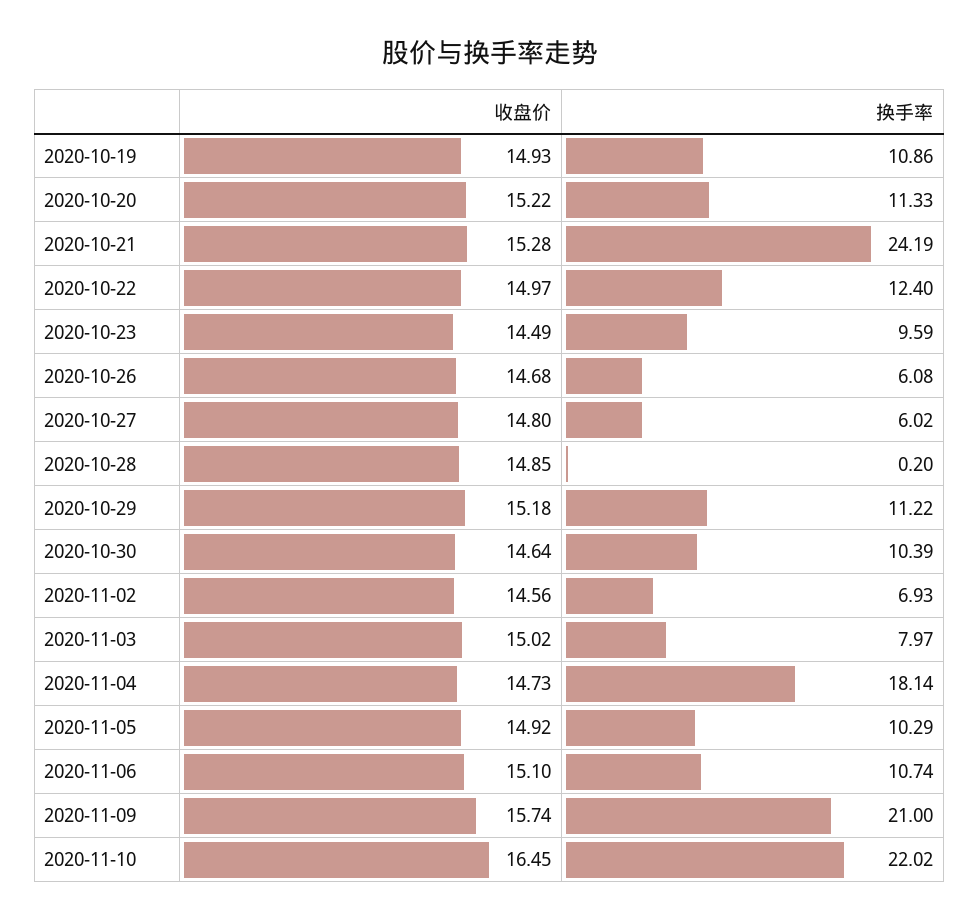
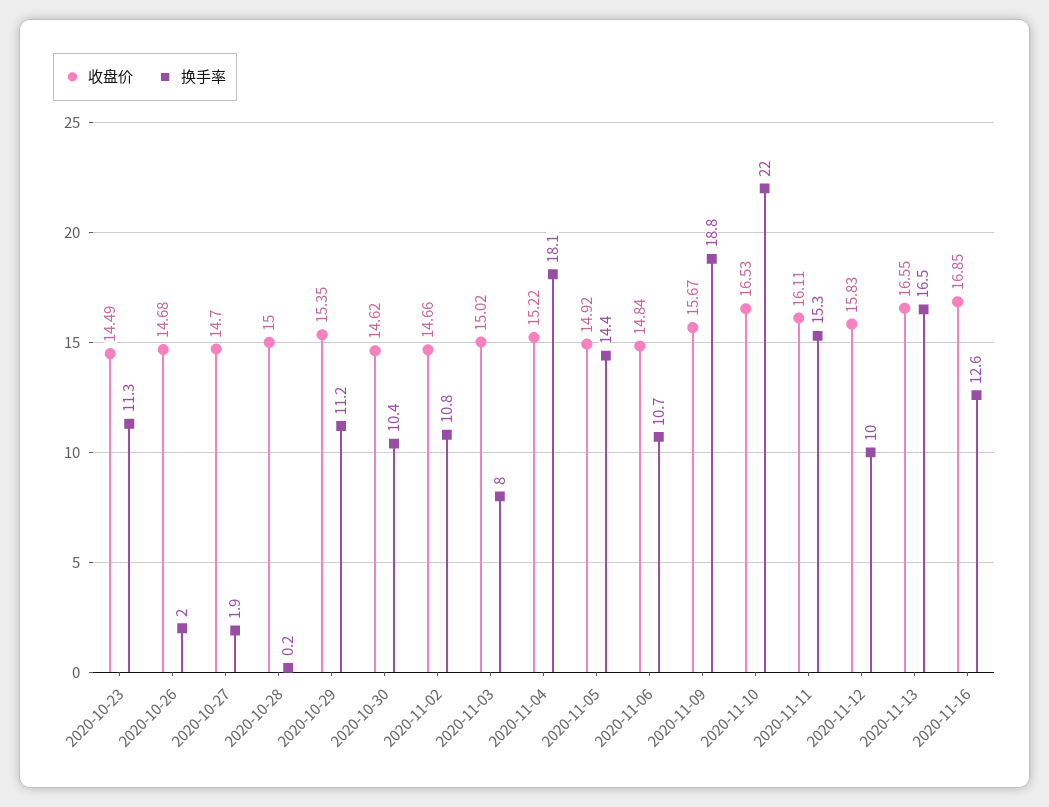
收盘价, 2020-10-19: 14.93 -> none
换手率, 2020-10-19: 10.86 -> none
收盘价, 2020-10-20: 15.22 -> none
换手率, 2020-10-20: 11.33 -> none
收盘价, 2020-10-21: 15.28 -> none
换手率, 2020-10-21: 24.19 -> none
收盘价, 2020-10-22: 14.97 -> none
换手率, 2020-10-22: 12.4 -> none
换手率, 2020-10-23: 9.59 -> 11.3
换手率, 2020-10-26: 6.08 -> 2
收盘价, 2020-10-27: 14.8 -> 14.7
换手率, 2020-10-27: 6.02 -> 1.9
收盘价, 2020-10-28: 14.85 -> 15
收盘价, 2020-10-29: 15.18 -> 15.35
收盘价, 2020-10-30: 14.64 -> 14.62
收盘价, 2020-11-02: 14.56 -> 14.66
换手率, 2020-11-02: 6.93 -> 10.8
收盘价, 2020-11-04: 14.73 -> 15.22
换手率, 2020-11-05: 10.29 -> 14.4
收盘价, 2020-11-06: 15.1 -> 14.84
收盘价, 2020-11-09: 15.74 -> 15.67
换手率, 2020-11-09: 21 -> 18.8
收盘价, 2020-11-10: 16.45 -> 16.53
收盘价, 2020-11-11: none -> 16.11
换手率, 2020-11-11: none -> 15.3
收盘价, 2020-11-12: none -> 15.83
换手率, 2020-11-12: none -> 10
收盘价, 2020-11-13: none -> 16.55
换手率, 2020-11-13: none -> 16.5
收盘价, 2020-11-16: none -> 16.85
换手率, 2020-11-16: none -> 12.6

